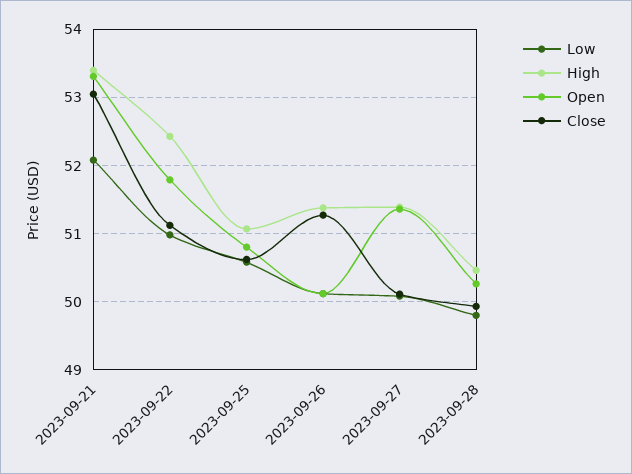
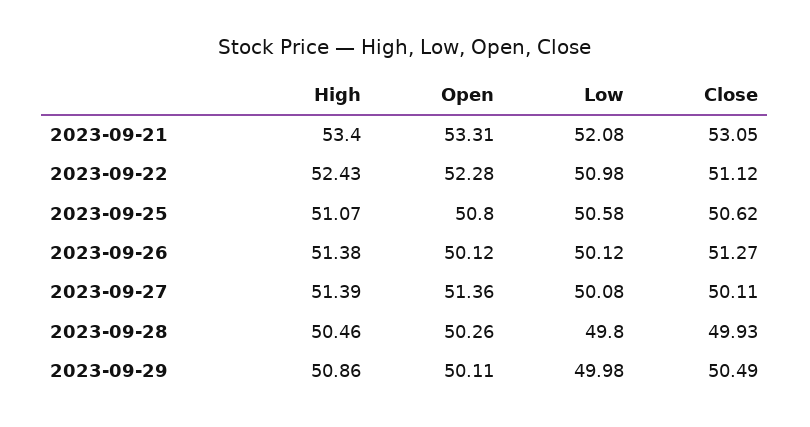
Open, 2023-09-22: 51.8 -> 52.28
High, 2023-09-29: none -> 50.86
Open, 2023-09-29: none -> 50.11
Low, 2023-09-29: none -> 49.98
Close, 2023-09-29: none -> 50.49

